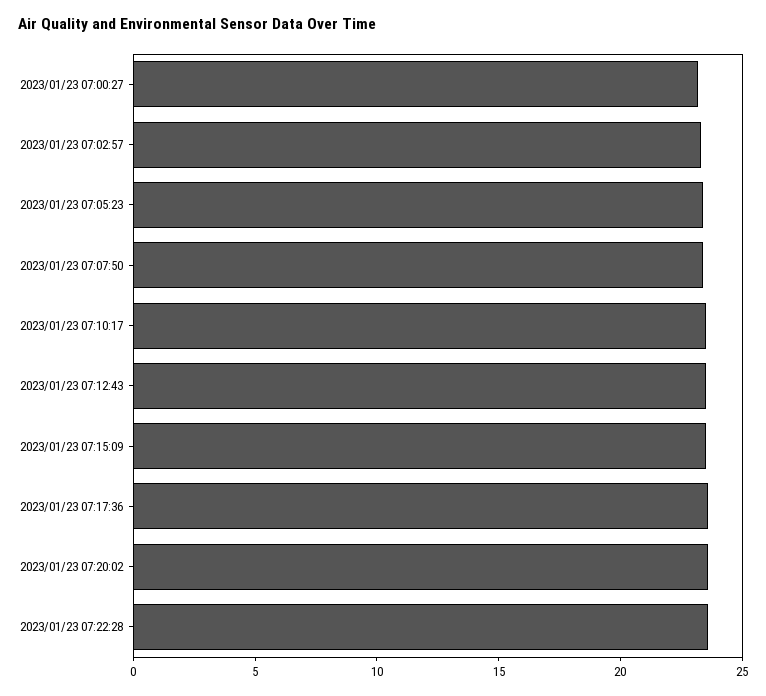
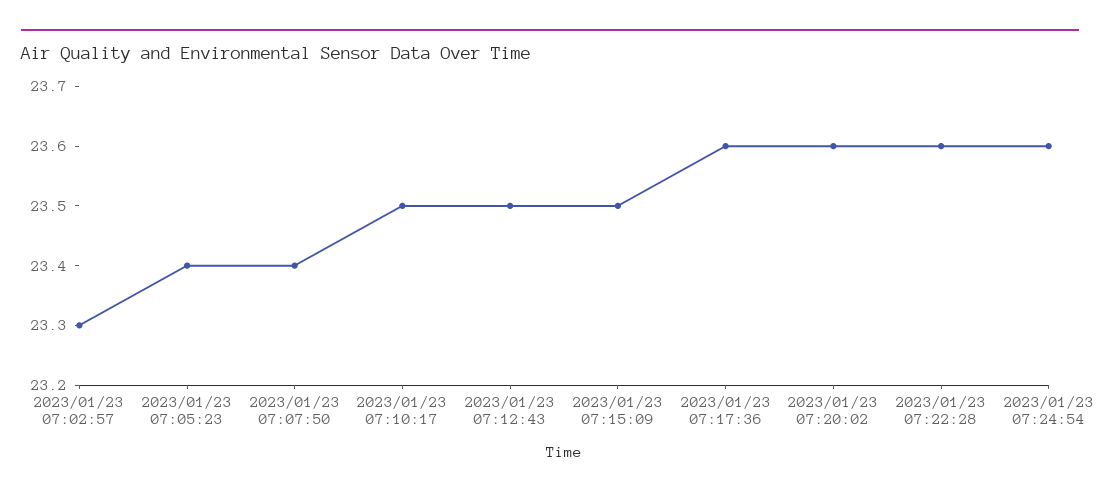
2023/01/23 07:00:27: 23 -> none
2023/01/23 07:24:54: none -> 23.6

